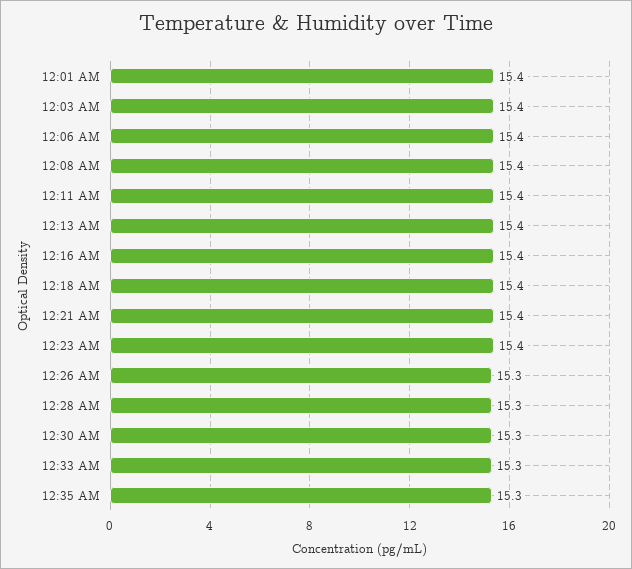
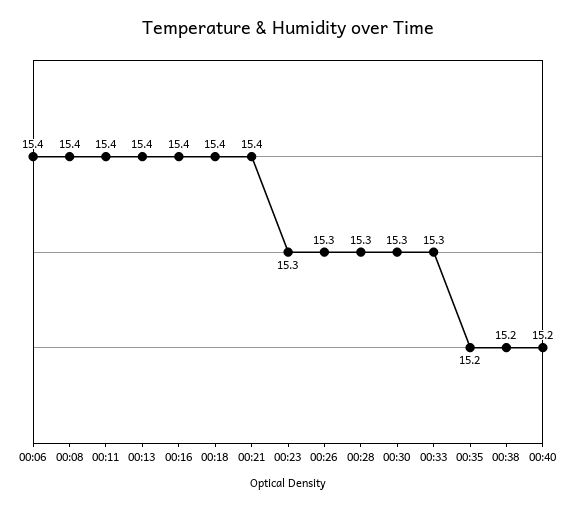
12:01 AM: 15.4 -> none
12:03 AM: 15.4 -> none
12:23 AM: 15.4 -> 15.3
12:35 AM: 15.3 -> 15.2
00:38: none -> 15.2
00:40: none -> 15.2

